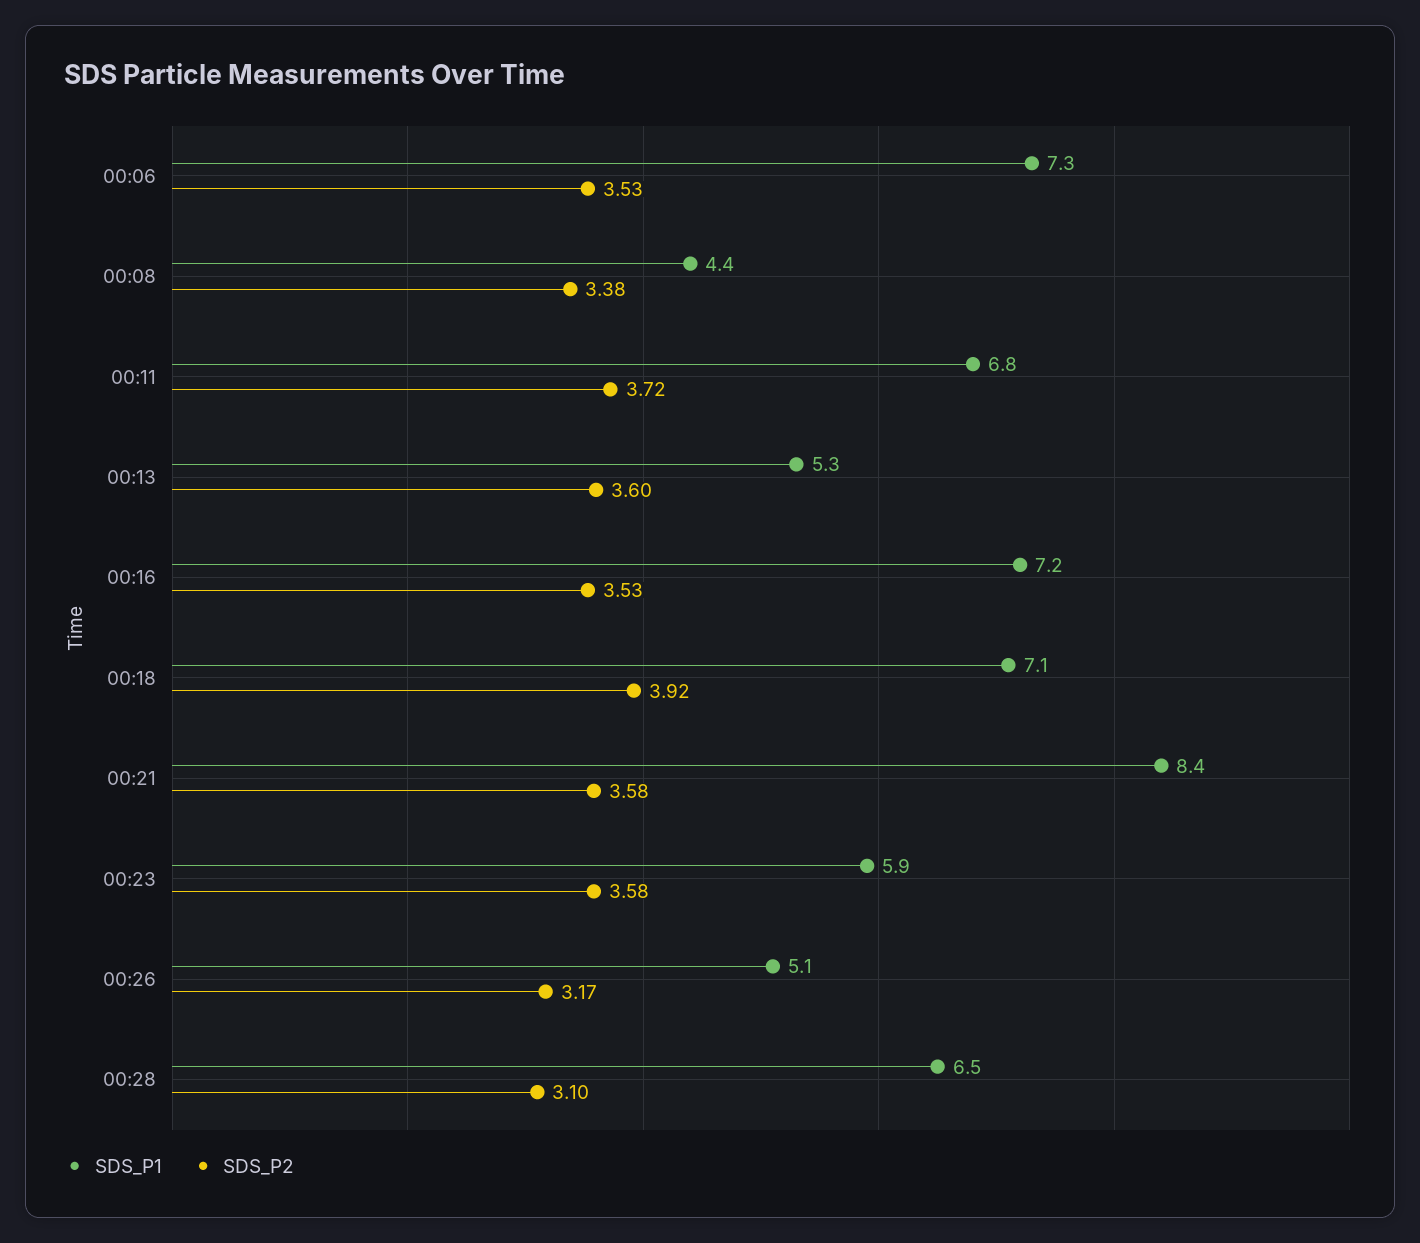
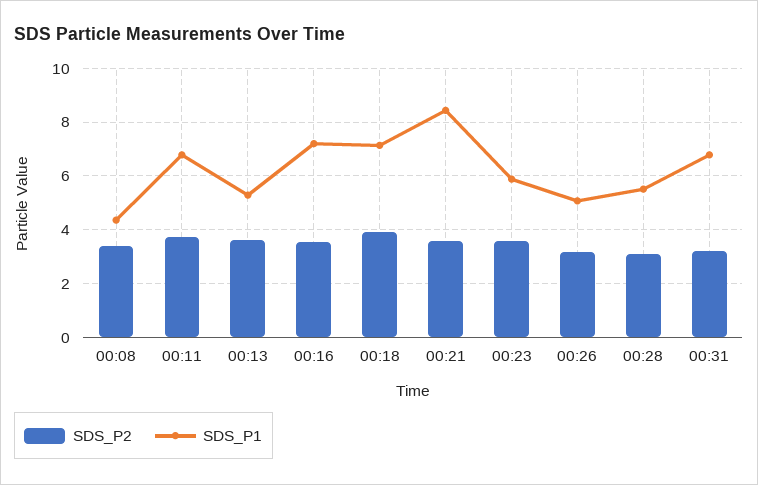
SDS_P1, 00:06: 7.3 -> none
SDS_P2, 00:06: 3.53 -> none
SDS_P1, 00:28: 6.5 -> 5.5
SDS_P2, 00:31: none -> 3.25
SDS_P1, 00:31: none -> 6.75

